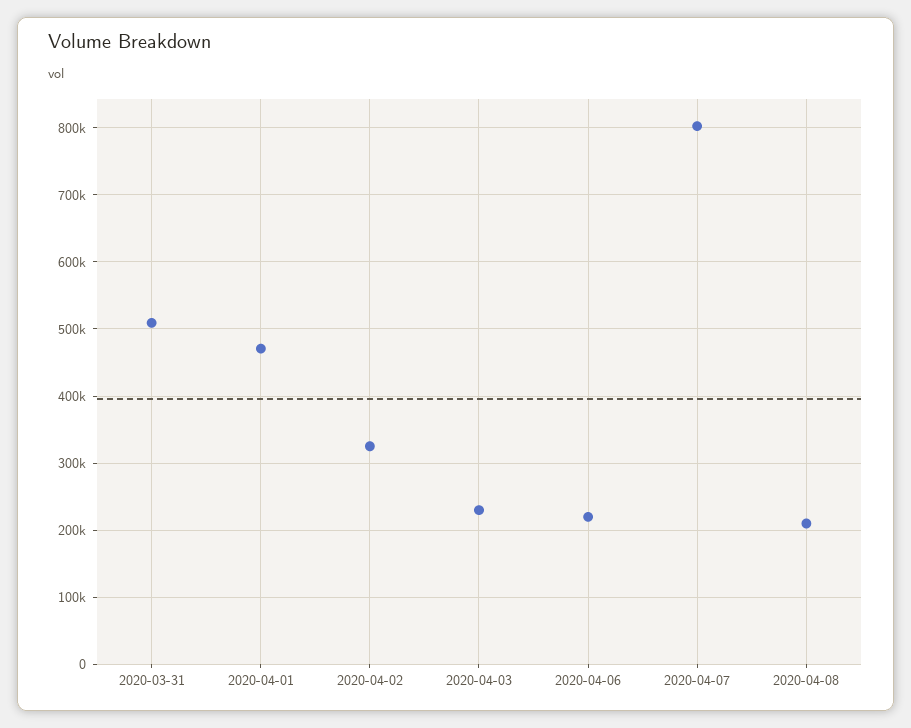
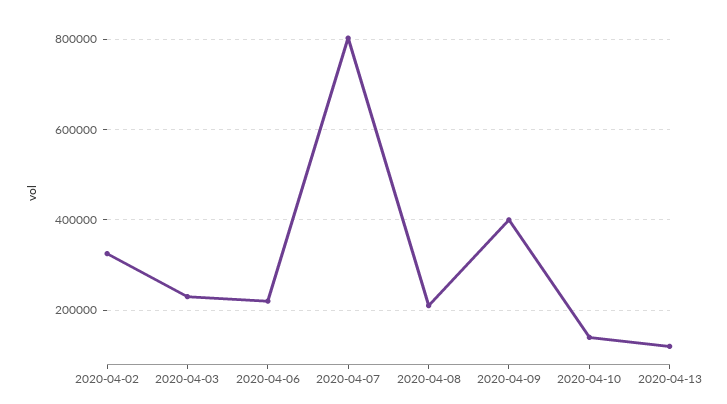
2020-03-31: 510000 -> none
2020-04-01: 470000 -> none
2020-04-09: none -> 400000
2020-04-10: none -> 140000
2020-04-13: none -> 120000

